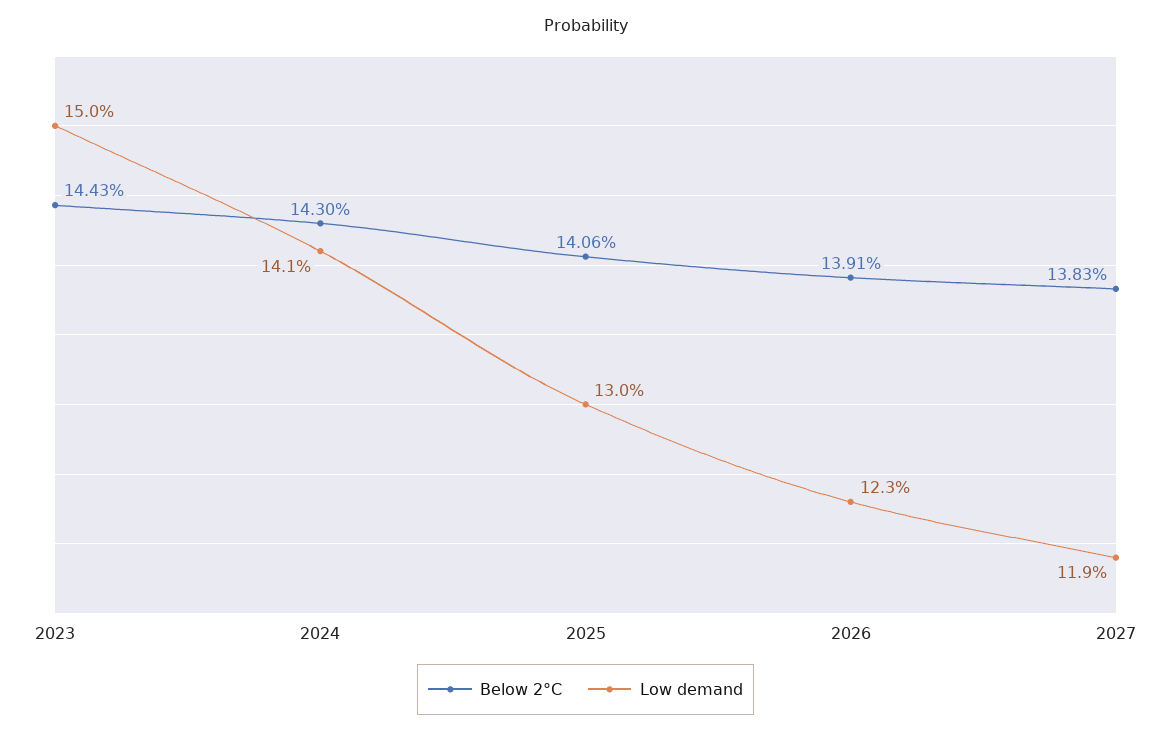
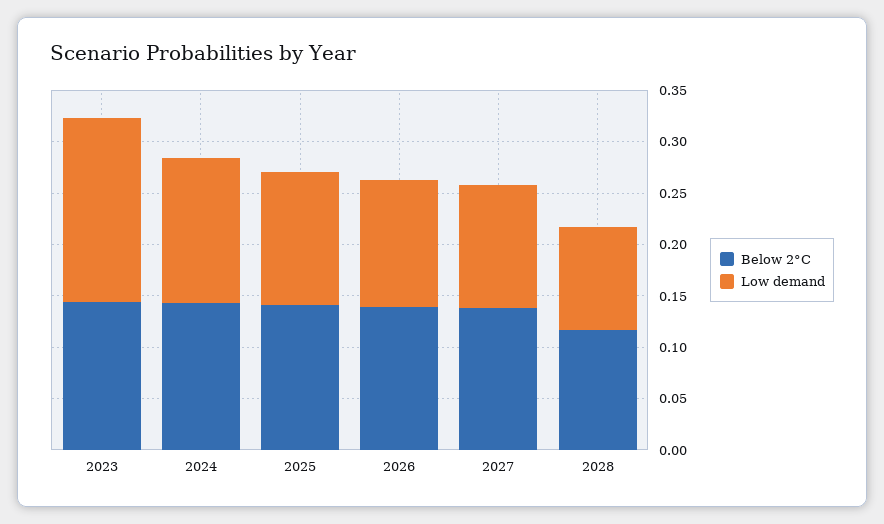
Low demand, 2023: 0.15 -> 0.18
Below 2°C, 2028: none -> 0.12
Low demand, 2028: none -> 0.1

